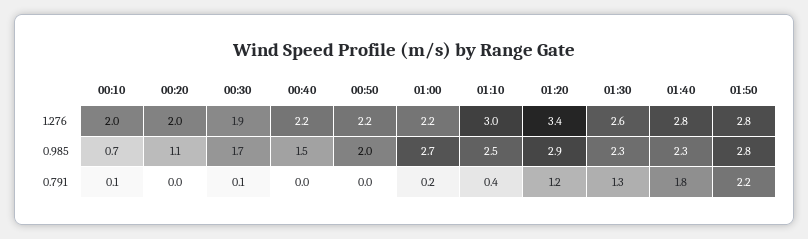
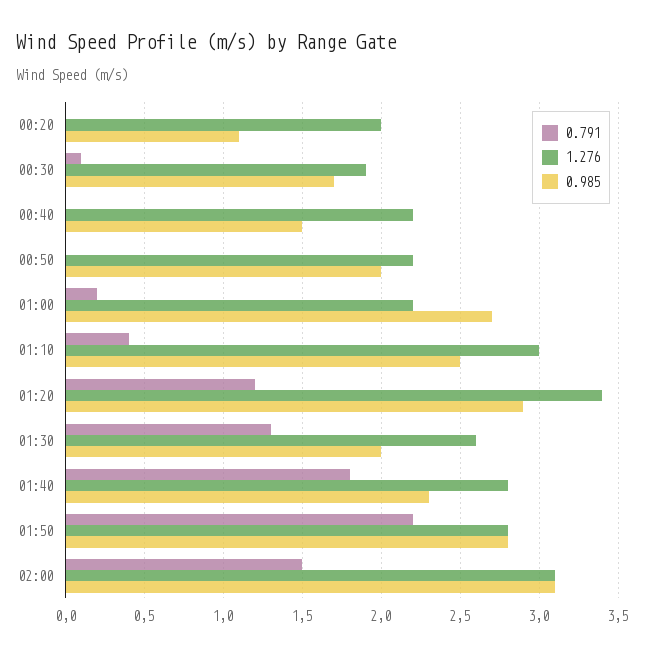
1.276, 00:10: 2 -> none
0.985, 00:10: 0.7 -> none
0.985, 01:30: 2.3 -> 2
0.791, 00:10: 0.1 -> none
0.791, 02:00: none -> 1.5
1.276, 02:00: none -> 3.1
0.985, 02:00: none -> 3.1

